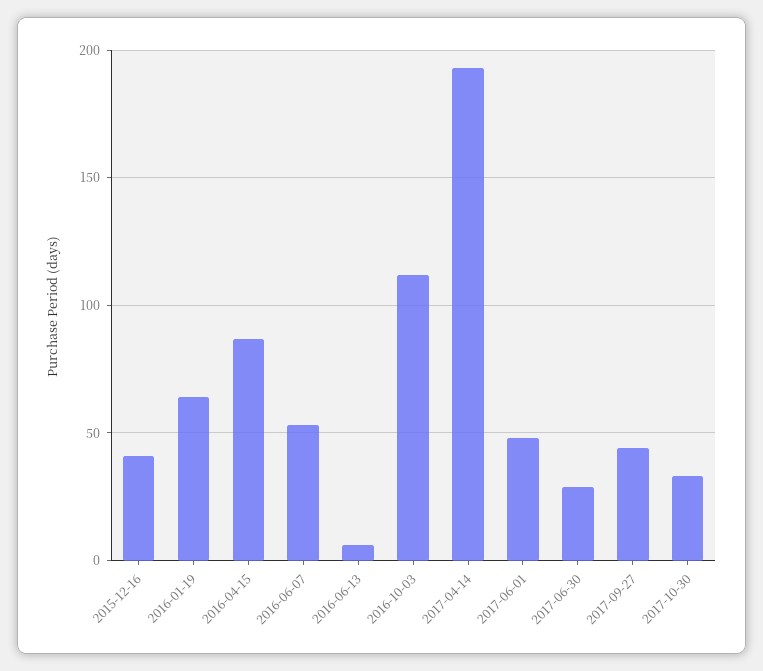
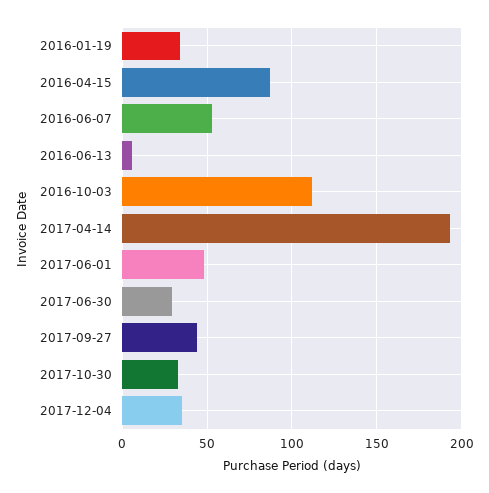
2015-12-16: 40 -> none
2016-01-19: 65 -> 35
2017-12-04: none -> 35

